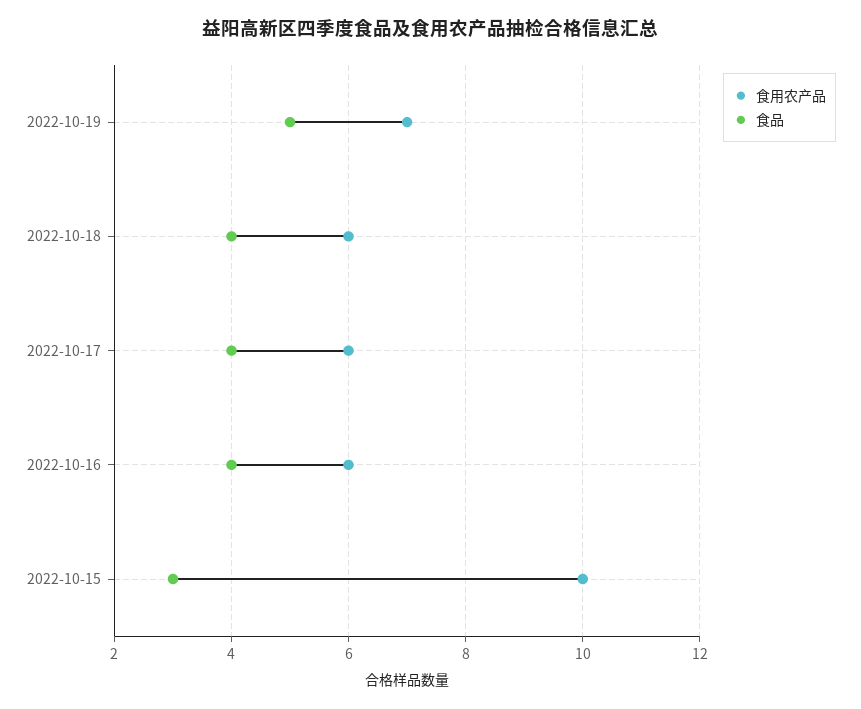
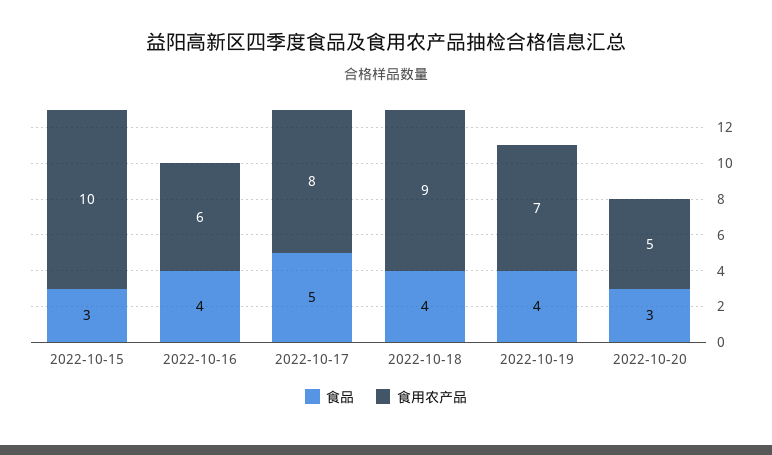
食品, 2022-10-19: 5 -> 4
食用农产品, 2022-10-18: 6 -> 9
食用农产品, 2022-10-17: 6 -> 8
食品, 2022-10-17: 4 -> 5
食品, 2022-10-20: none -> 3
食用农产品, 2022-10-20: none -> 5

